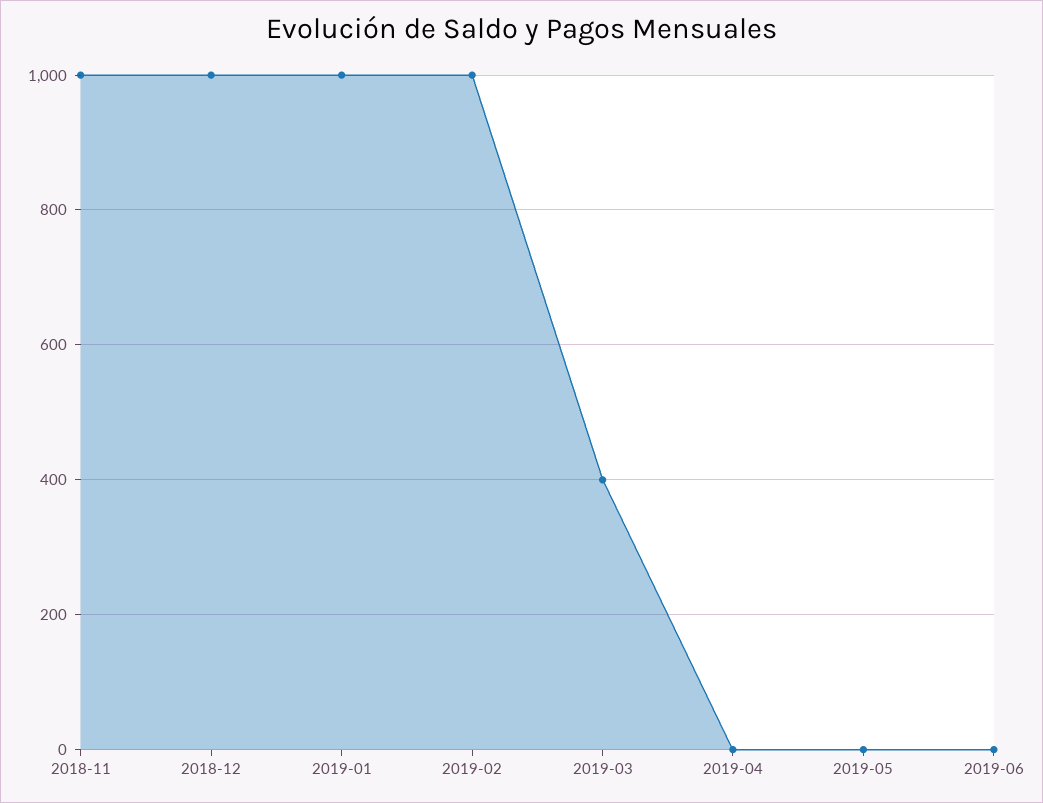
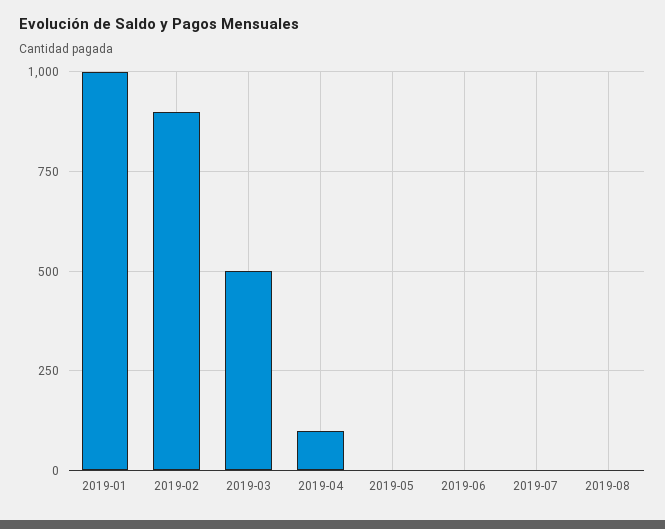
2018-11: 1000 -> none
2018-12: 1000 -> none
2019-02: 1000 -> 900
2019-03: 400 -> 500
2019-04: 0 -> 100
2019-07: none -> 0
2019-08: none -> 0

